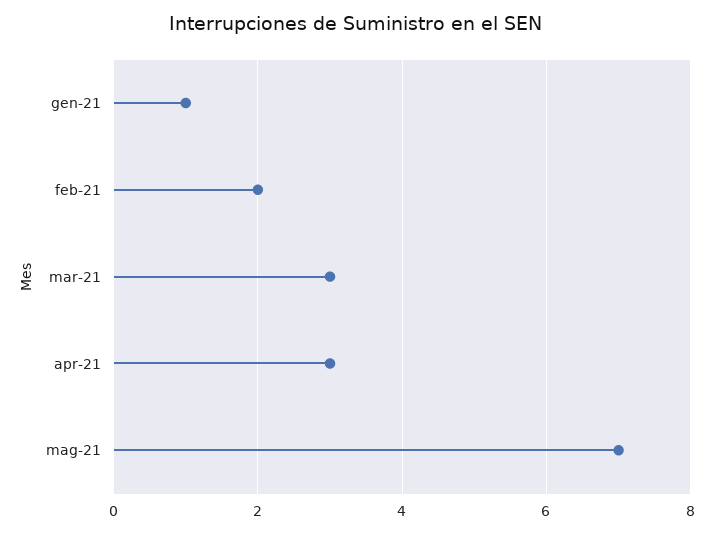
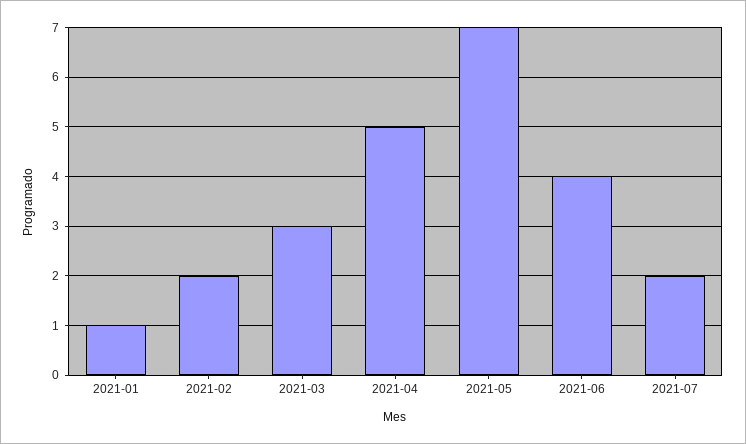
apr-21: 3 -> 5
2021-06: none -> 4
2021-07: none -> 2

